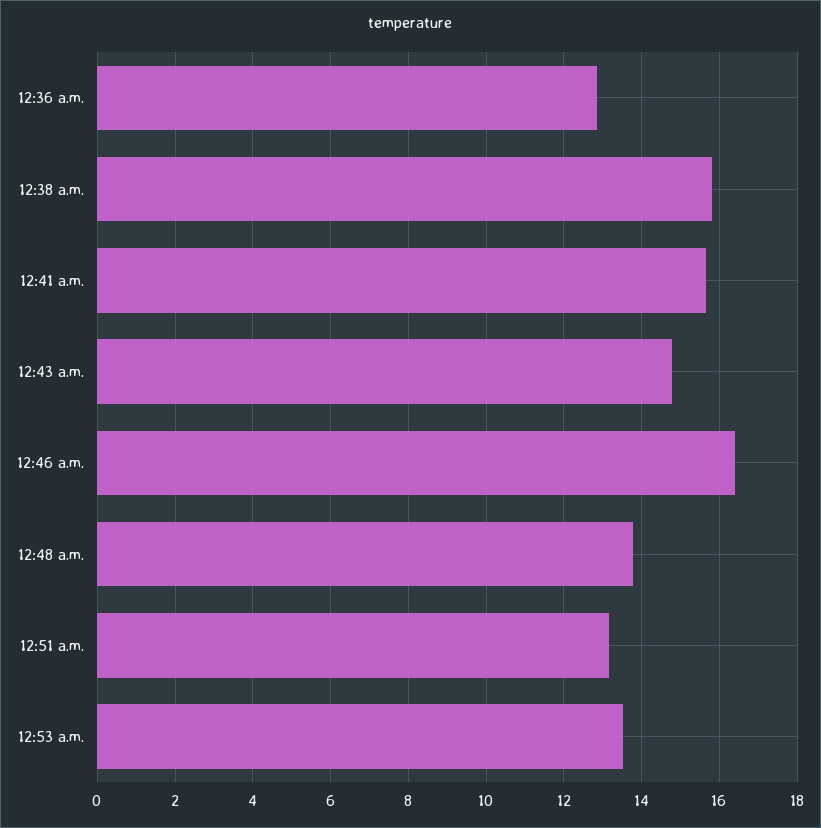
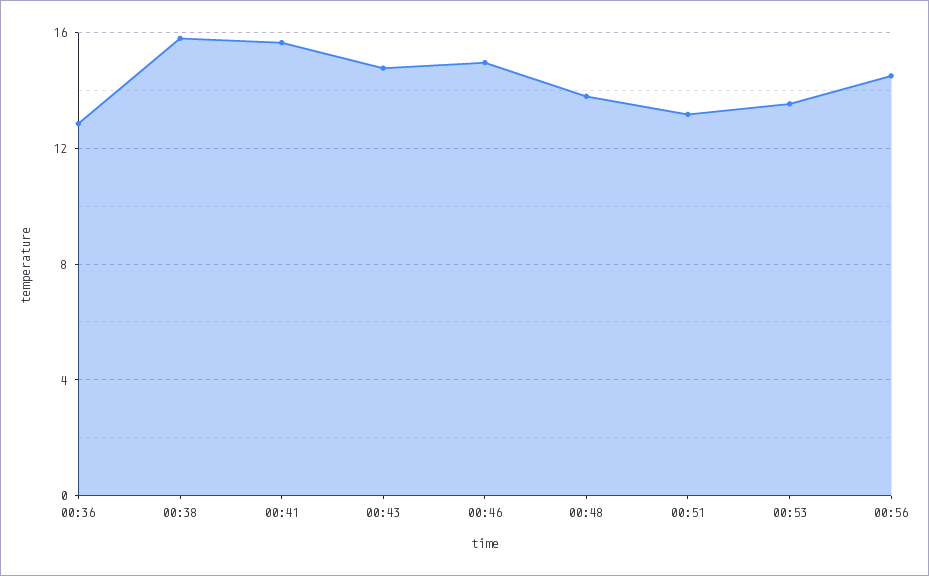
12:46 a.m.: 16.4 -> 15
00:56: none -> 14.5

